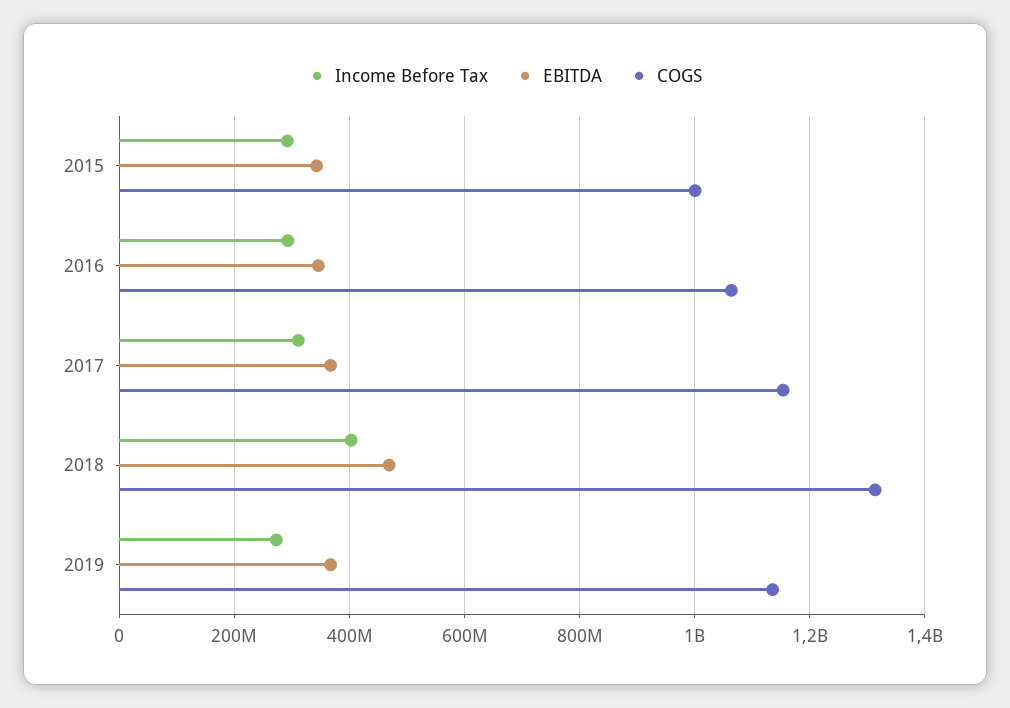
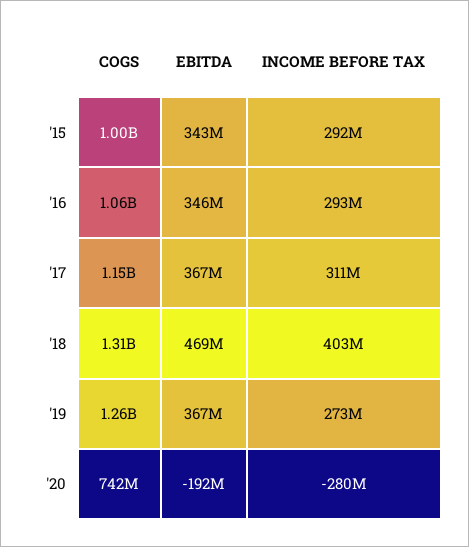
COGS, 2019: 1140000000 -> 1260000000
COGS, '20: none -> 742000000
EBITDA, '20: none -> -192000000
Income Before Tax, '20: none -> -280000000

